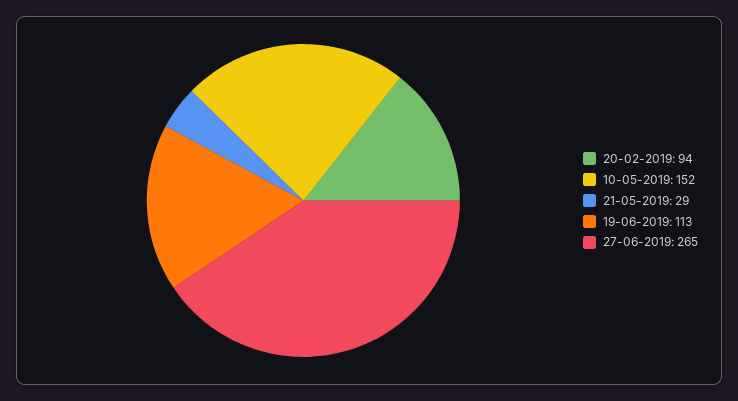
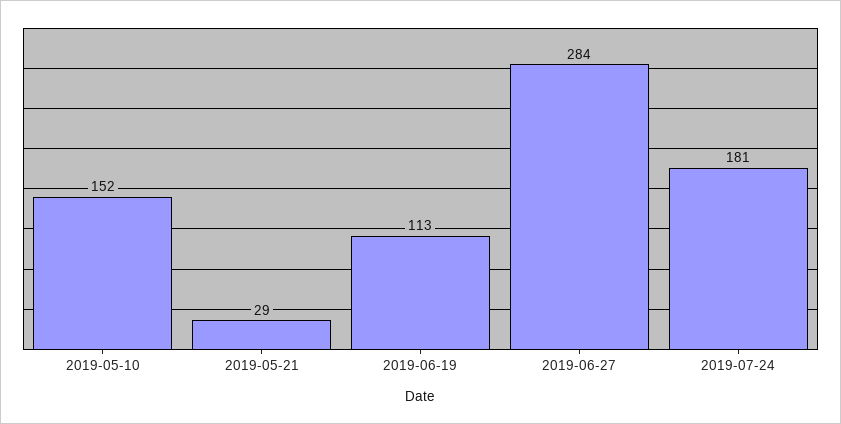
20-02-2019: 94 -> none
27-06-2019: 265 -> 284
2019-07-24: none -> 181

